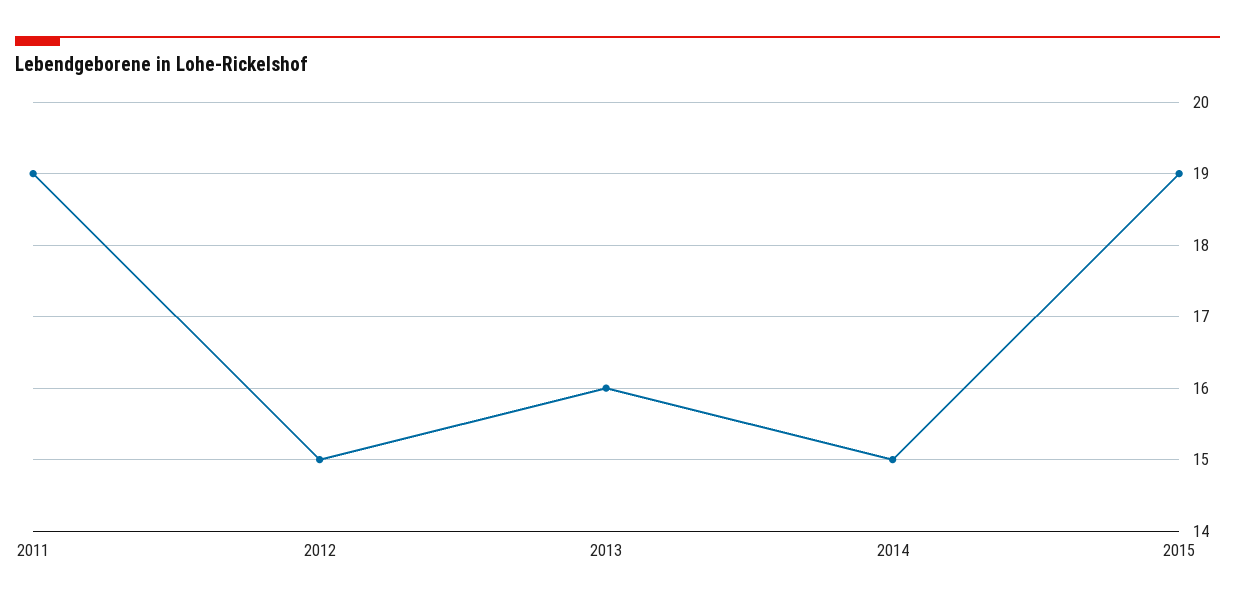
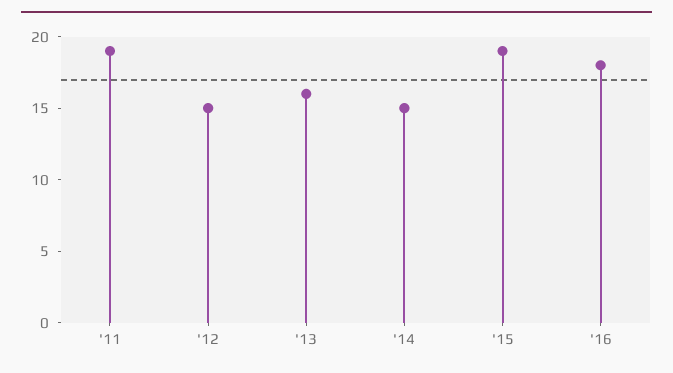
'16: none -> 18

